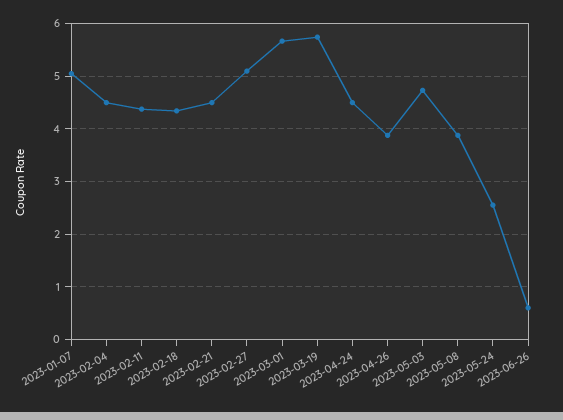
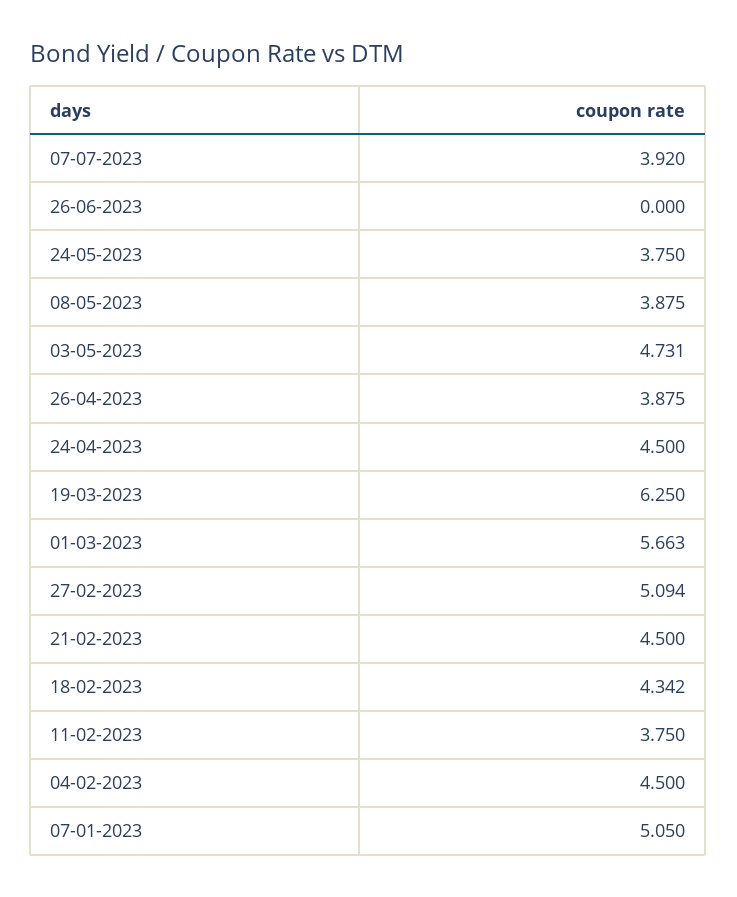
2023-02-11: 4.4 -> 3.75
2023-03-19: 5.8 -> 6.25
2023-05-24: 2.6 -> 3.75
2023-06-26: 0.6 -> 0
07-07-2023: none -> 3.92

